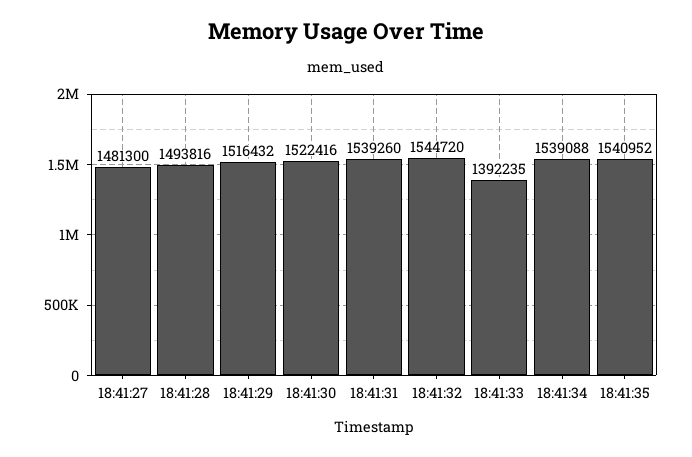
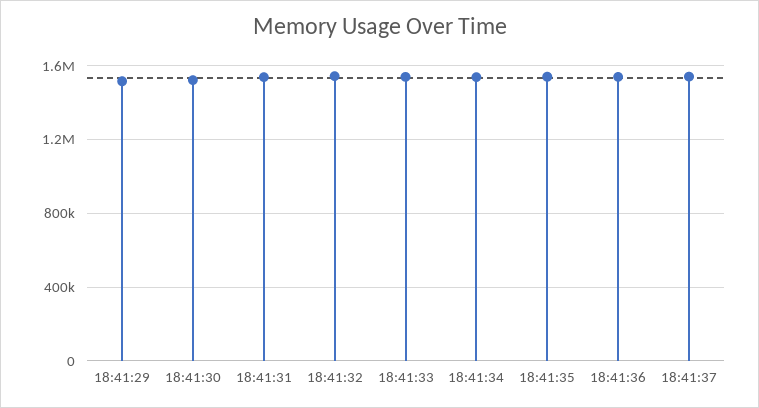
18:41:27: 1481300 -> none
18:41:28: 1493816 -> none
18:41:33: 1392235 -> 1550000
18:41:36: none -> 1550000
18:41:37: none -> 1550000

